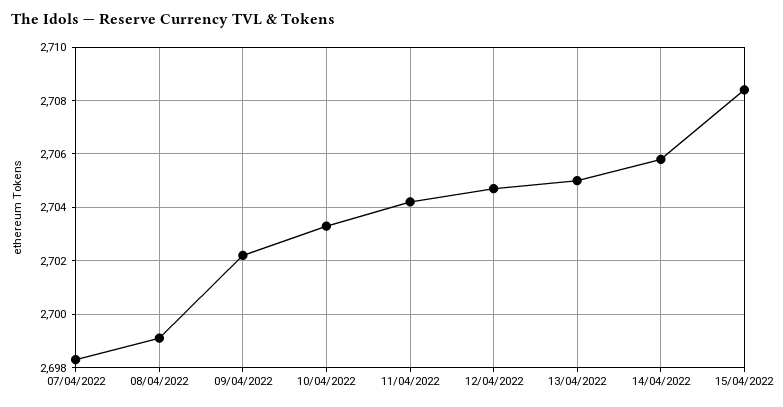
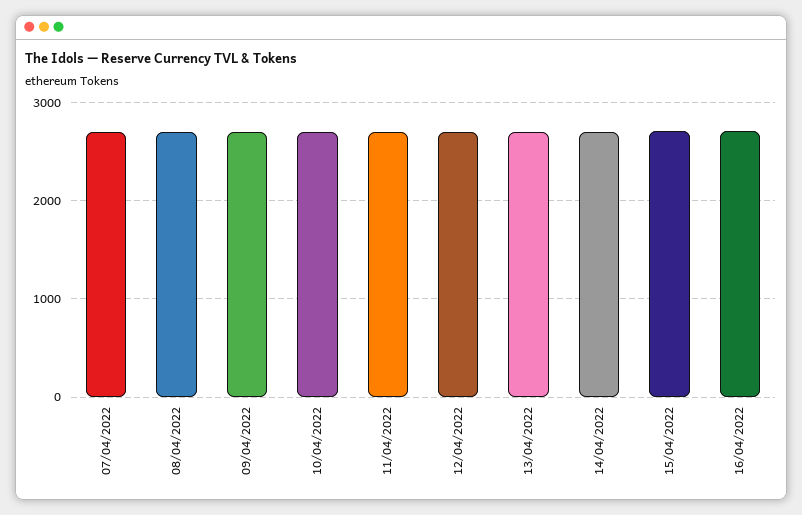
16/04/2022: none -> 2700

